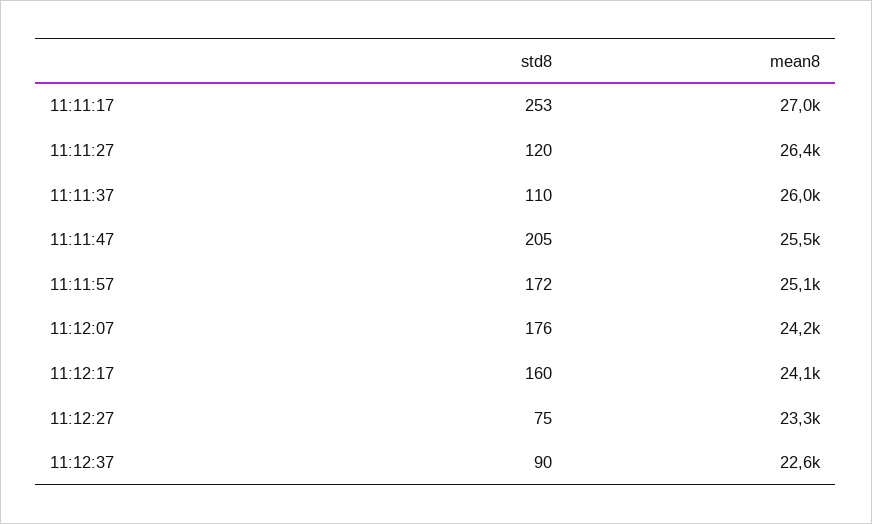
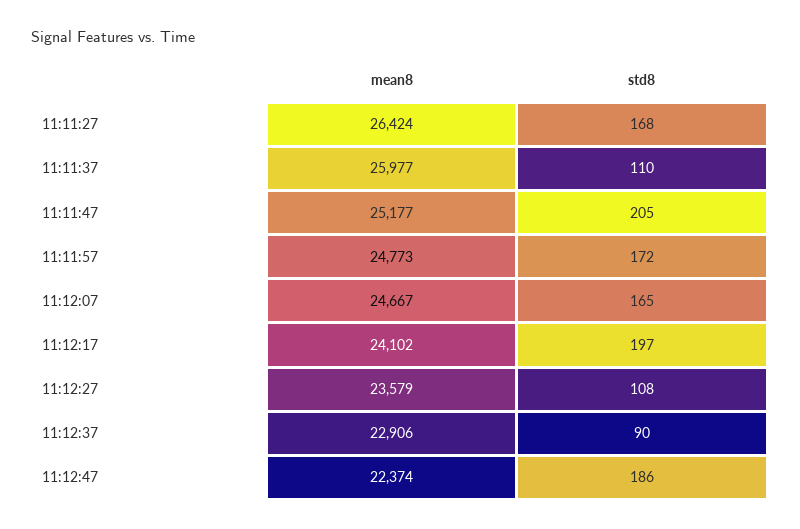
std8, 11:11:17: 253 -> none
mean8, 11:11:17: 27000 -> none
std8, 11:11:27: 120 -> 168
mean8, 11:11:47: 25500 -> 25177
mean8, 11:11:57: 25100 -> 24773
std8, 11:12:07: 176 -> 165
mean8, 11:12:07: 24200 -> 24667
std8, 11:12:17: 160 -> 197
std8, 11:12:27: 75 -> 108
mean8, 11:12:27: 23300 -> 23579
mean8, 11:12:37: 22600 -> 22906
mean8, 11:12:47: none -> 22374
std8, 11:12:47: none -> 186

